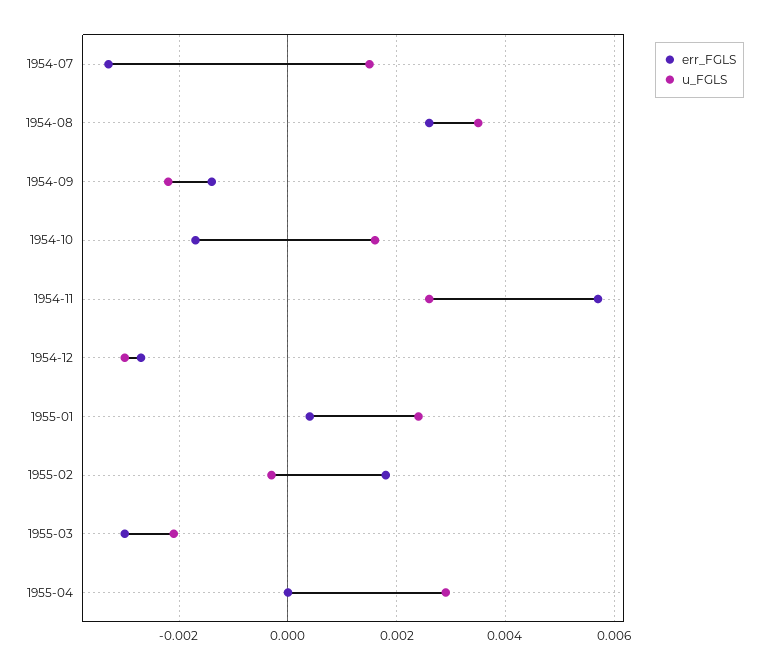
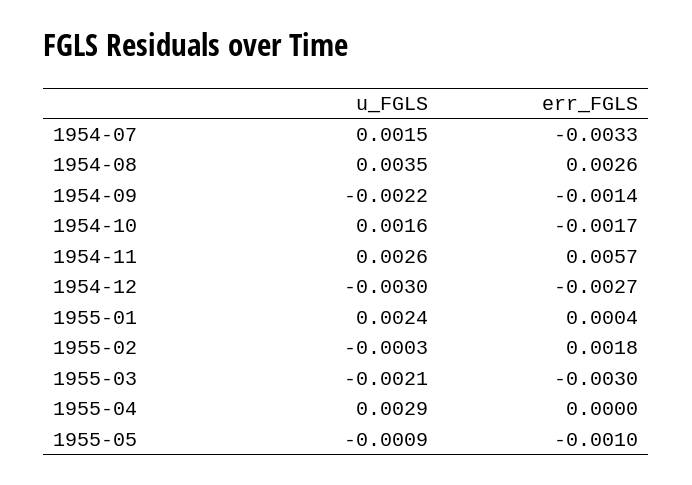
u_FGLS, 1955-05: none -> -0.0009
err_FGLS, 1955-05: none -> -0.001

